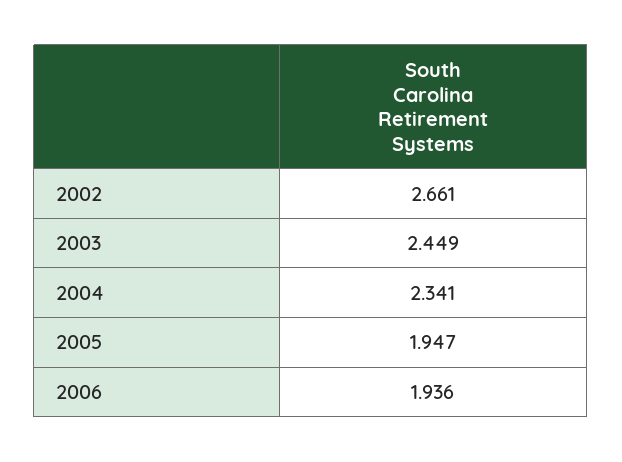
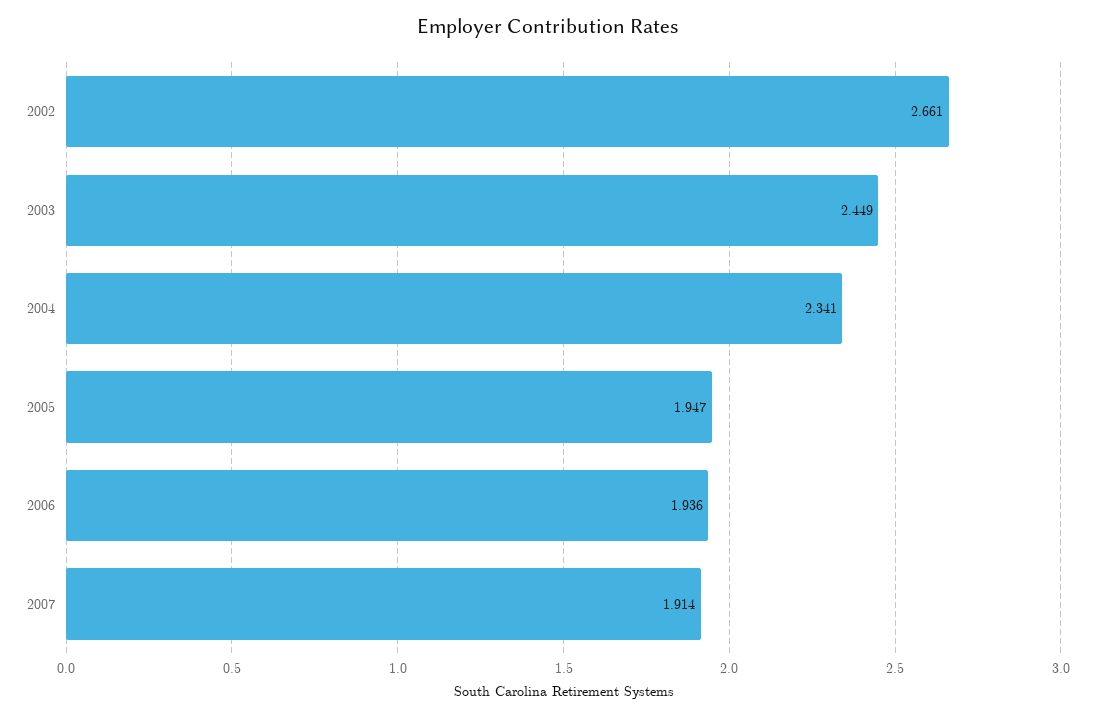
2007: none -> 1.914

